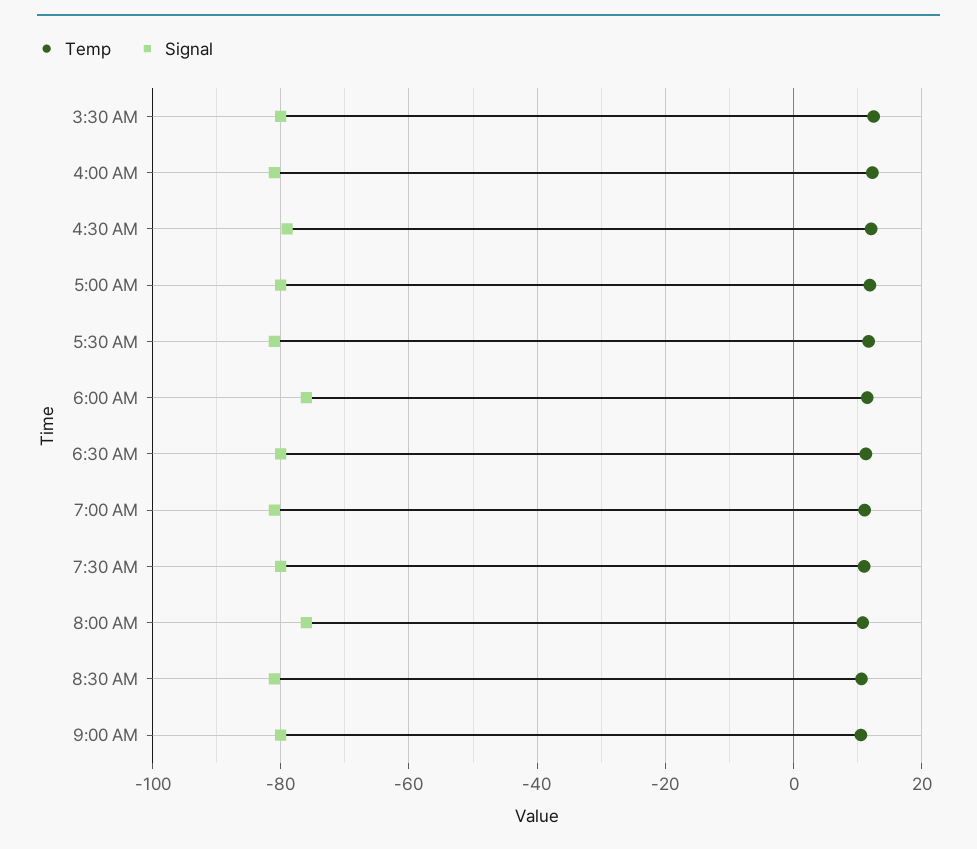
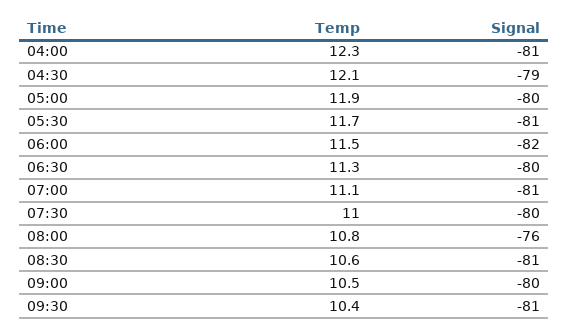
Temp, 3:30 AM: 12 -> none
Signal, 3:30 AM: -80 -> none
Signal, 6:00 AM: -76 -> -82
Temp, 09:30: none -> 10.4
Signal, 09:30: none -> -81

